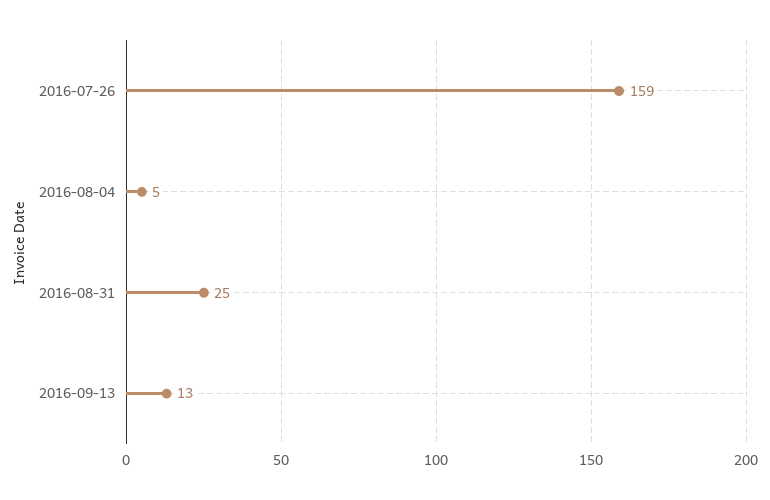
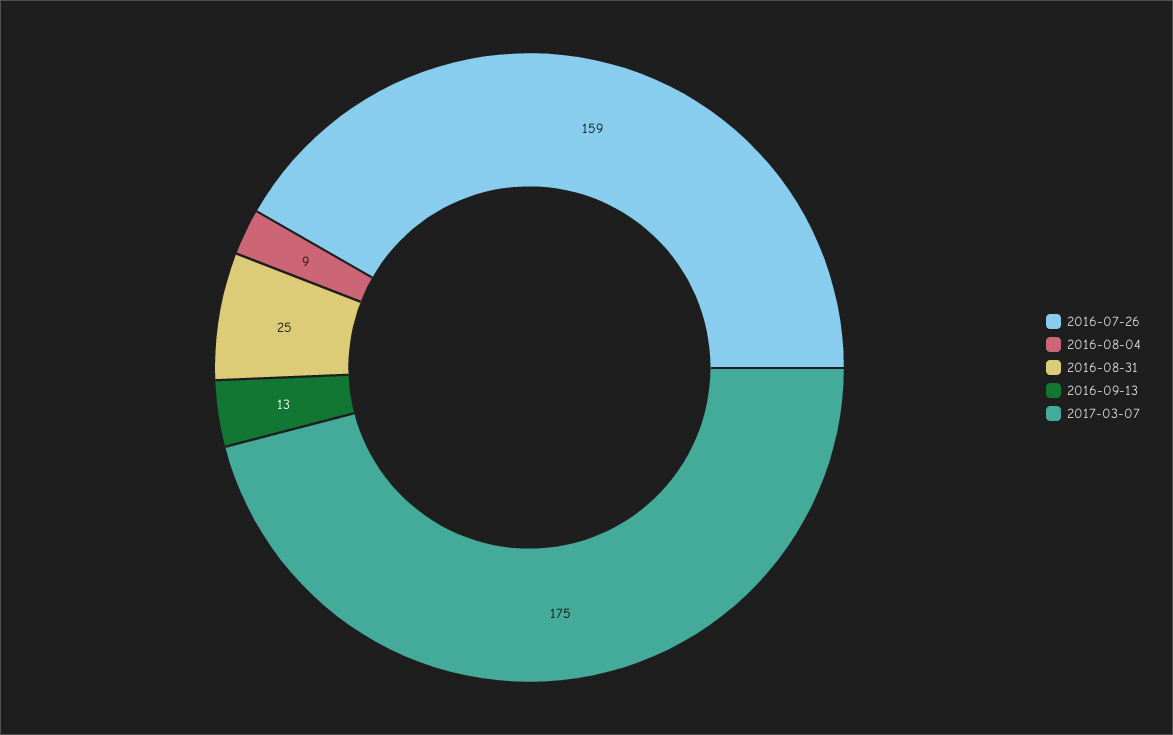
2016-08-04: 5 -> 9
2017-03-07: none -> 175

